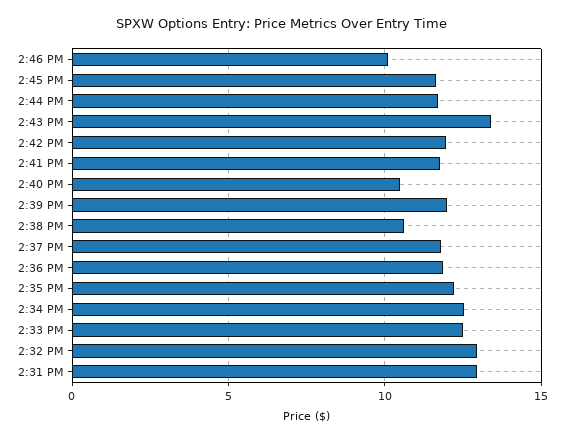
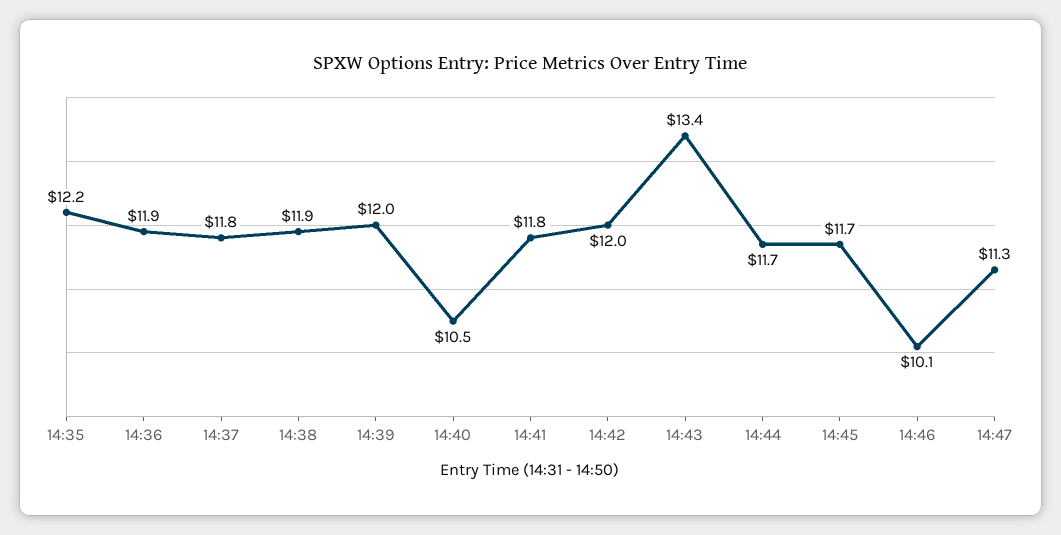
2:38 PM: 10.5 -> 11.9
2:34 PM: 12.5 -> none
2:33 PM: 12.5 -> none
2:32 PM: 13 -> none
2:31 PM: 13 -> none
14:47: none -> 11.3

